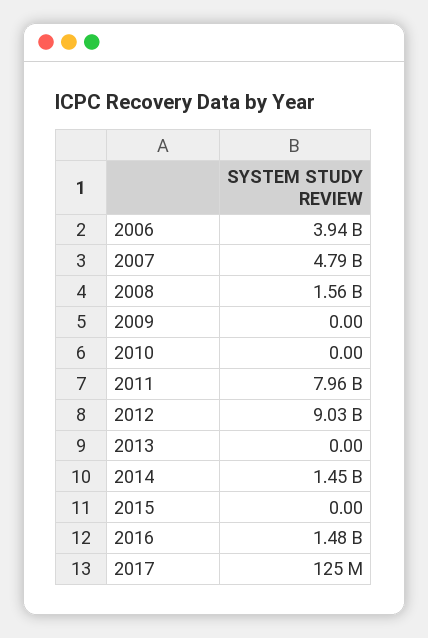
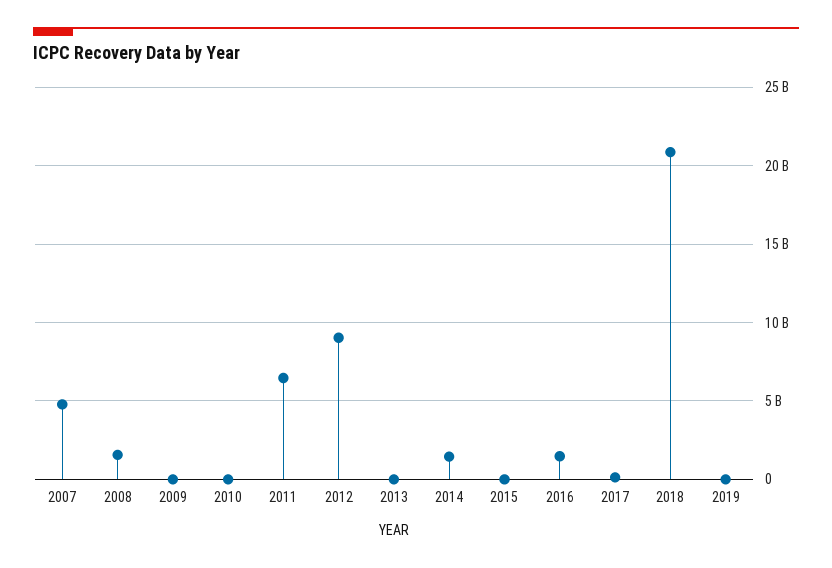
2006: 3940000000 -> none
2011: 7960000000 -> 6500000000
2018: none -> 21000000000
2019: none -> 0

